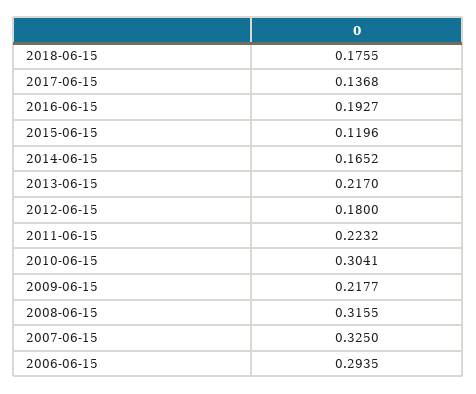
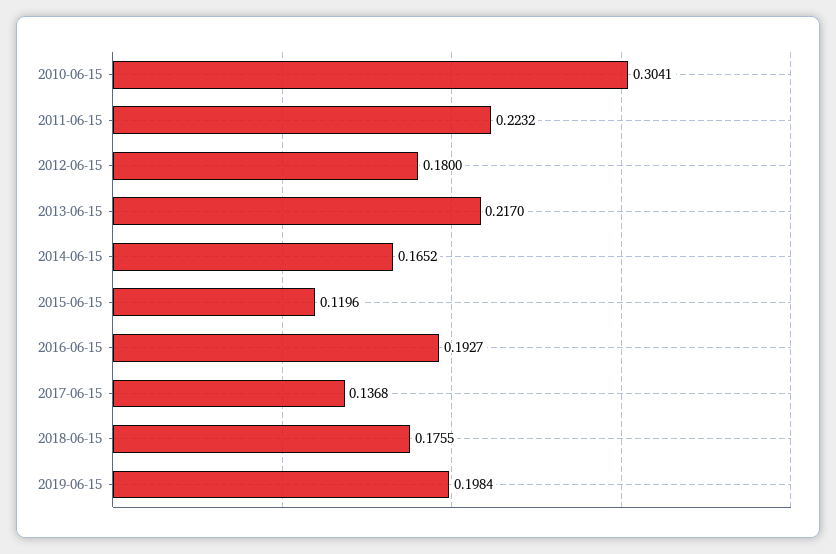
2009-06-15: 0.2177 -> none
2008-06-15: 0.3155 -> none
2007-06-15: 0.325 -> none
2006-06-15: 0.2935 -> none
2019-06-15: none -> 0.1984

